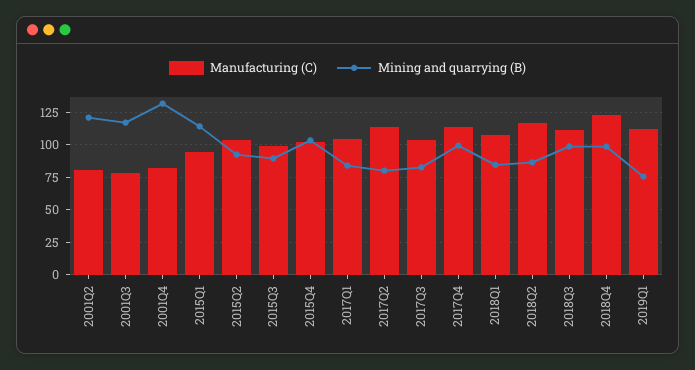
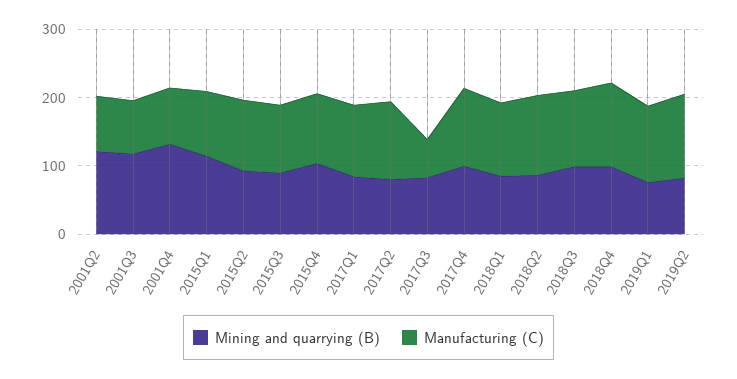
Manufacturing (C), 2017Q3: 105 -> 60
Mining and quarrying (B), 2019Q2: none -> 80
Manufacturing (C), 2019Q2: none -> 120

